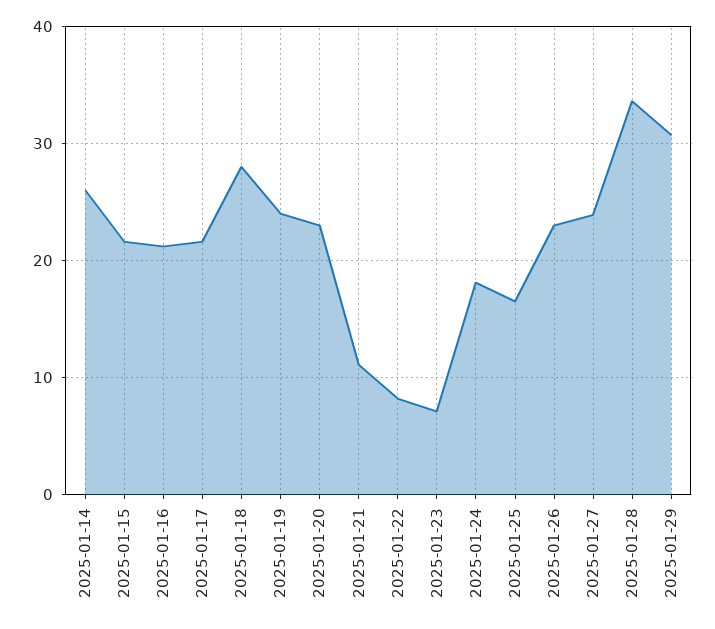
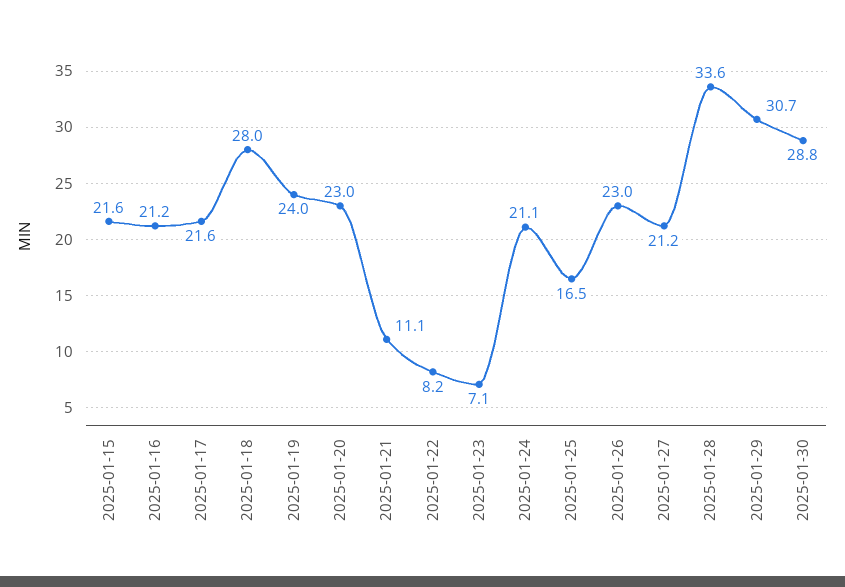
2025-01-14: 26 -> none
2025-01-24: 18 -> 21.1
2025-01-27: 24 -> 21.2
2025-01-30: none -> 28.8

